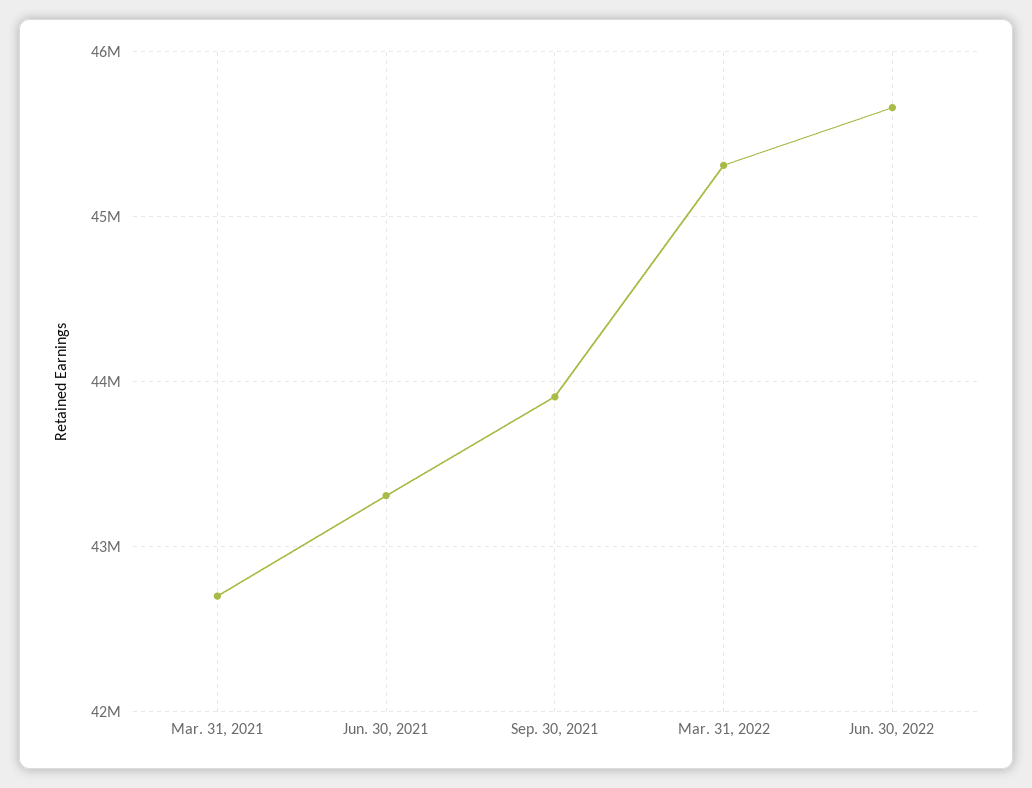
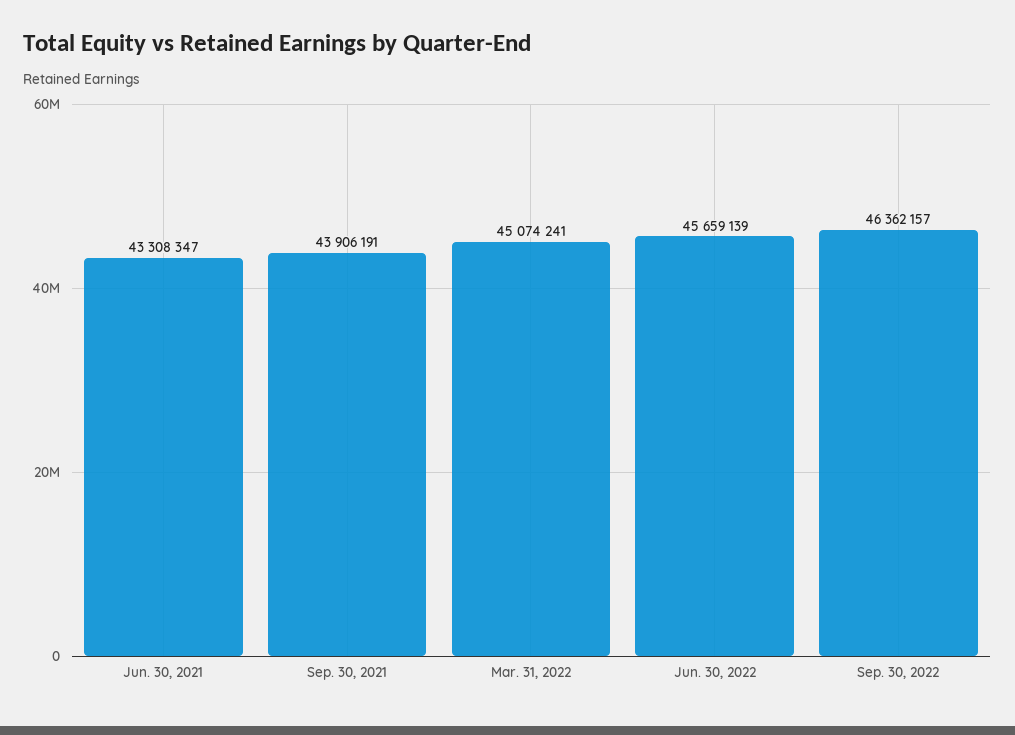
Mar. 31, 2021: 42700000 -> none
Mar. 31, 2022: 45300000 -> 45074241
Sep. 30, 2022: none -> 46362157

